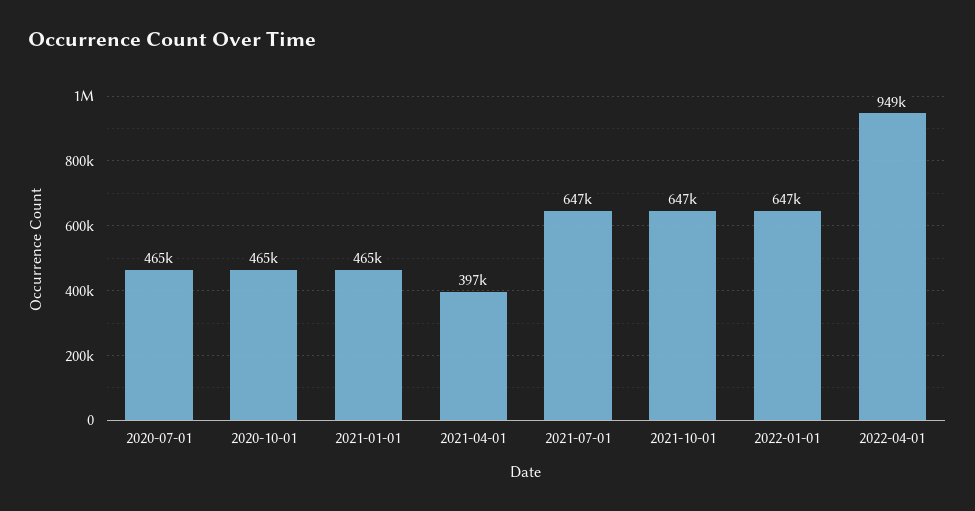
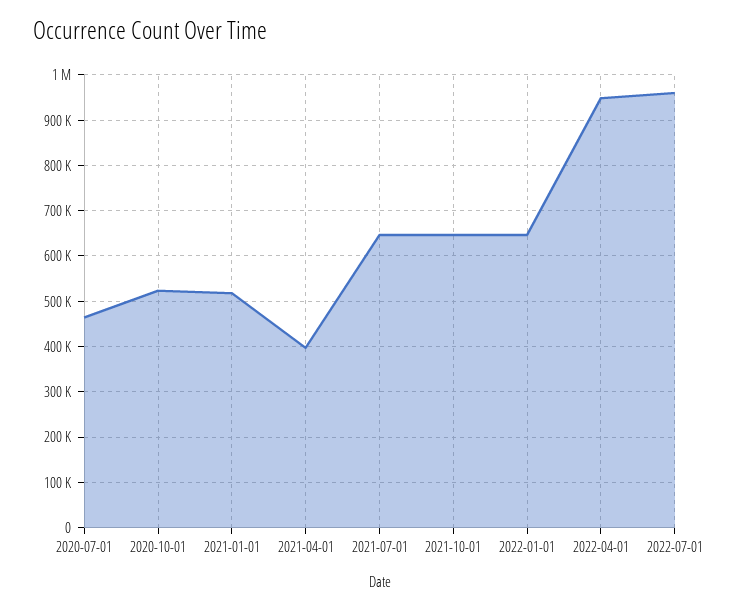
2020-10-01: 465000 -> 520000
2021-01-01: 465000 -> 520000
2022-07-01: none -> 960000

